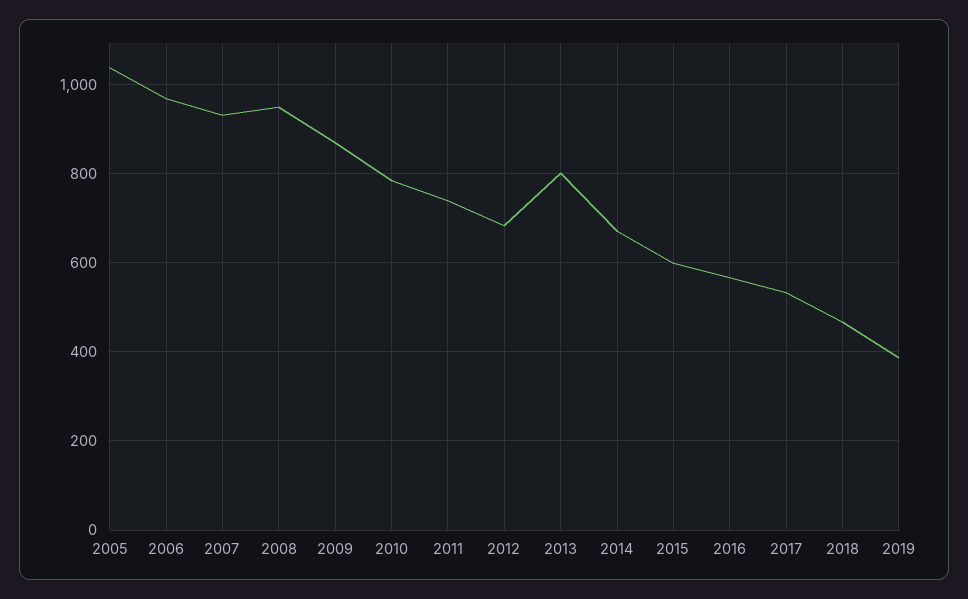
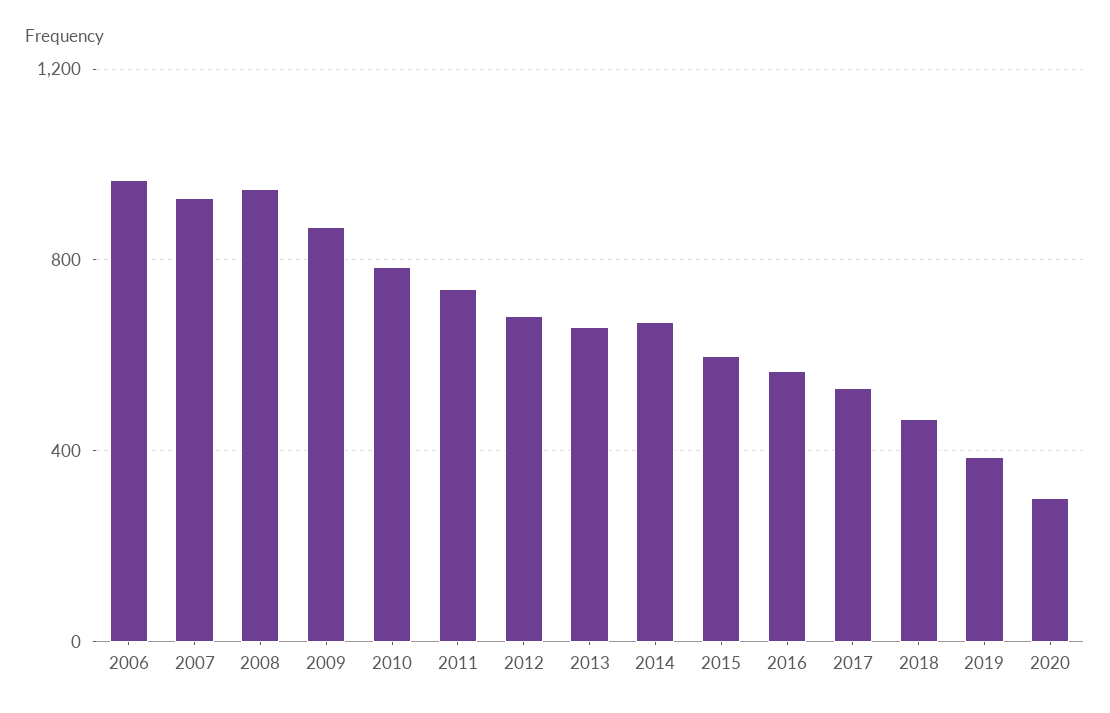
2005: 1040 -> none
2013: 800 -> 650
2020: none -> 300

